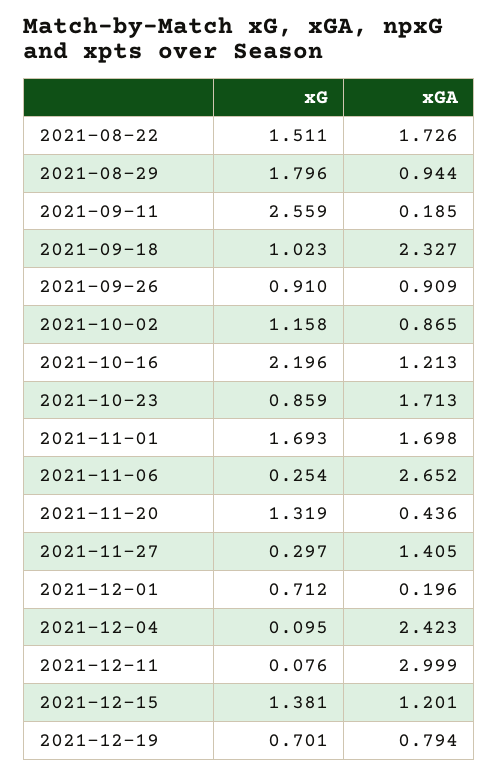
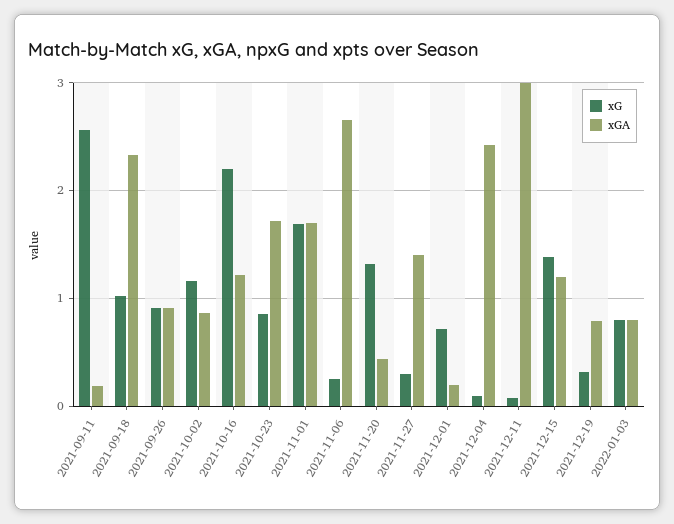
xG, 2021-08-22: 1.511 -> none
xGA, 2021-08-22: 1.726 -> none
xG, 2021-08-29: 1.796 -> none
xGA, 2021-08-29: 0.944 -> none
xG, 2021-12-19: 0.701 -> 0.3
xG, 2022-01-03: none -> 0.8
xGA, 2022-01-03: none -> 0.8

